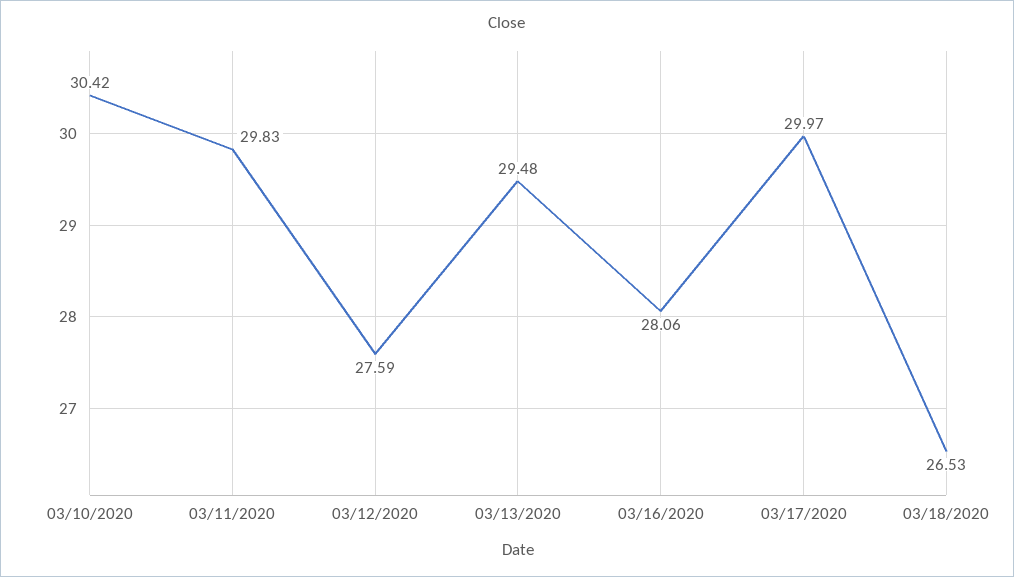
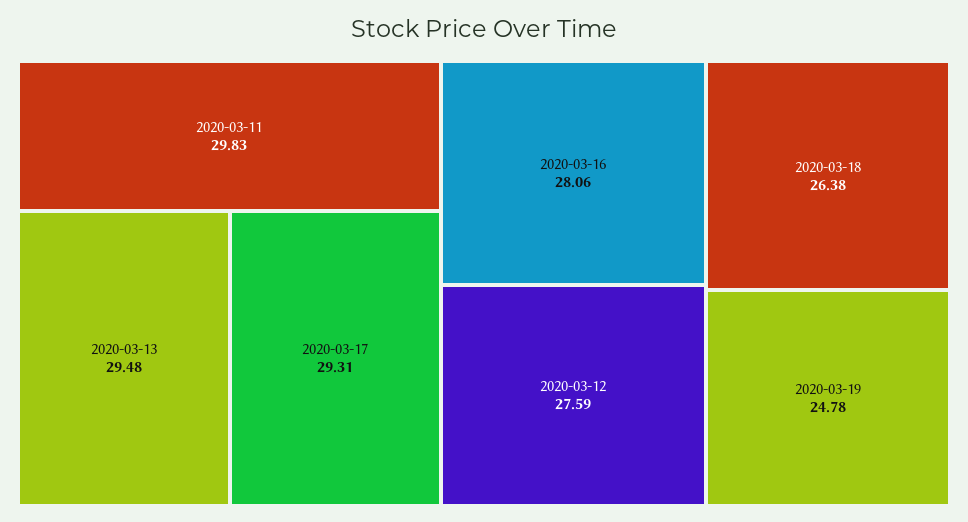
03/10/2020: 30.42 -> none
03/17/2020: 29.97 -> 29.31
03/18/2020: 26.53 -> 26.38
2020-03-19: none -> 24.78

